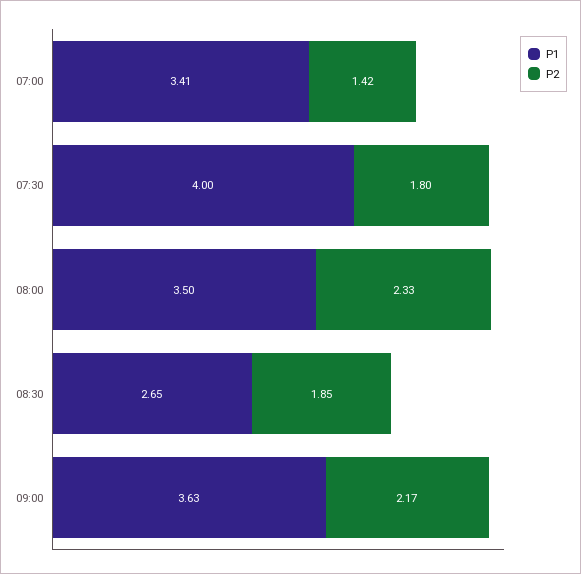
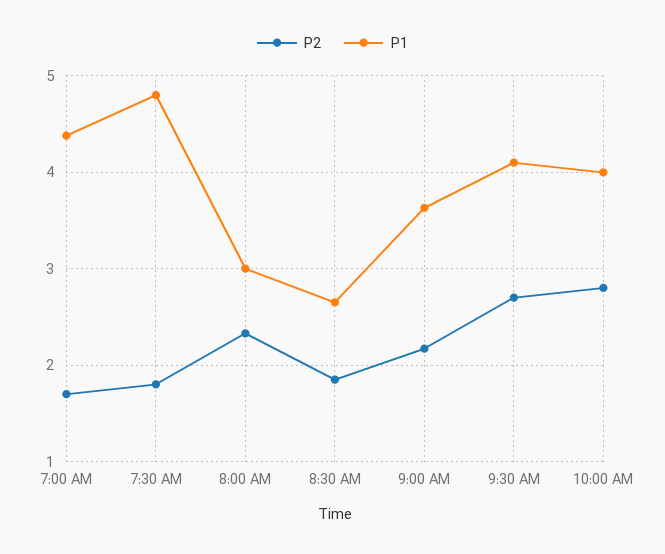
P1, 07:00: 3.41 -> 4.4
P2, 07:00: 1.42 -> 1.7
P1, 07:30: 4 -> 4.8
P1, 08:00: 3.5 -> 3
P2, 9:30 AM: none -> 2.7
P1, 9:30 AM: none -> 4.1
P2, 10:00 AM: none -> 2.8
P1, 10:00 AM: none -> 4

